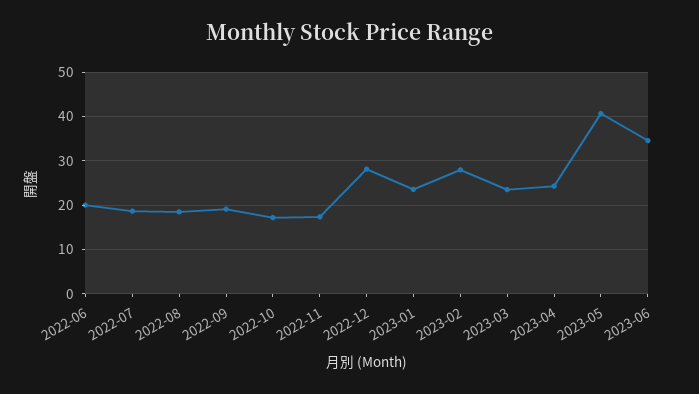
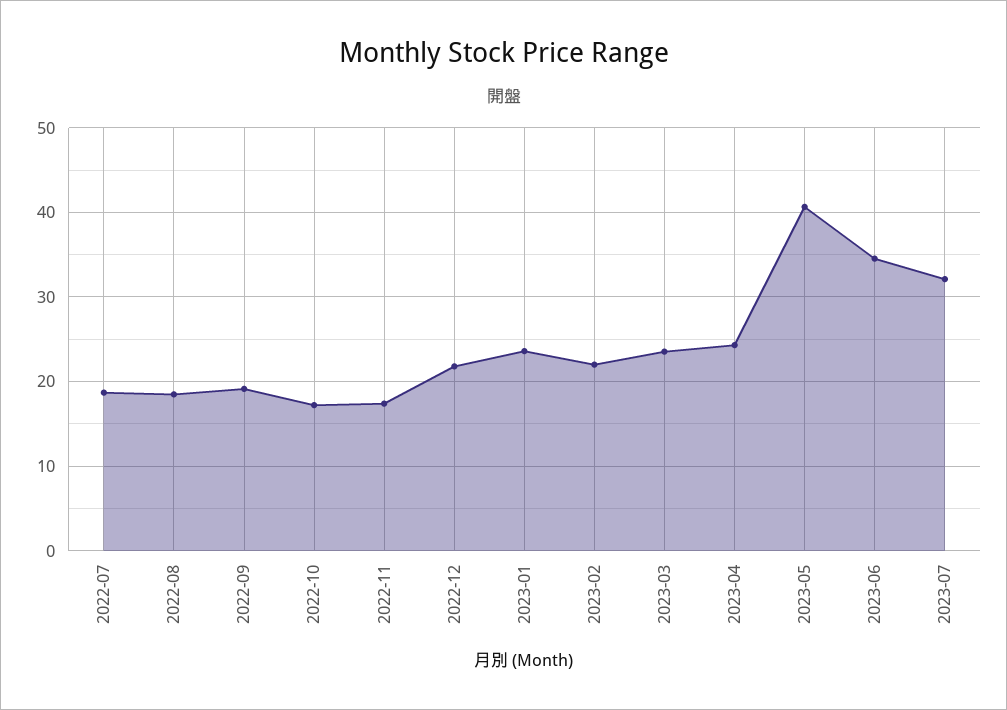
2022-06: 20 -> none
2022-12: 28 -> 22
2023-02: 28 -> 22
2023-07: none -> 32

